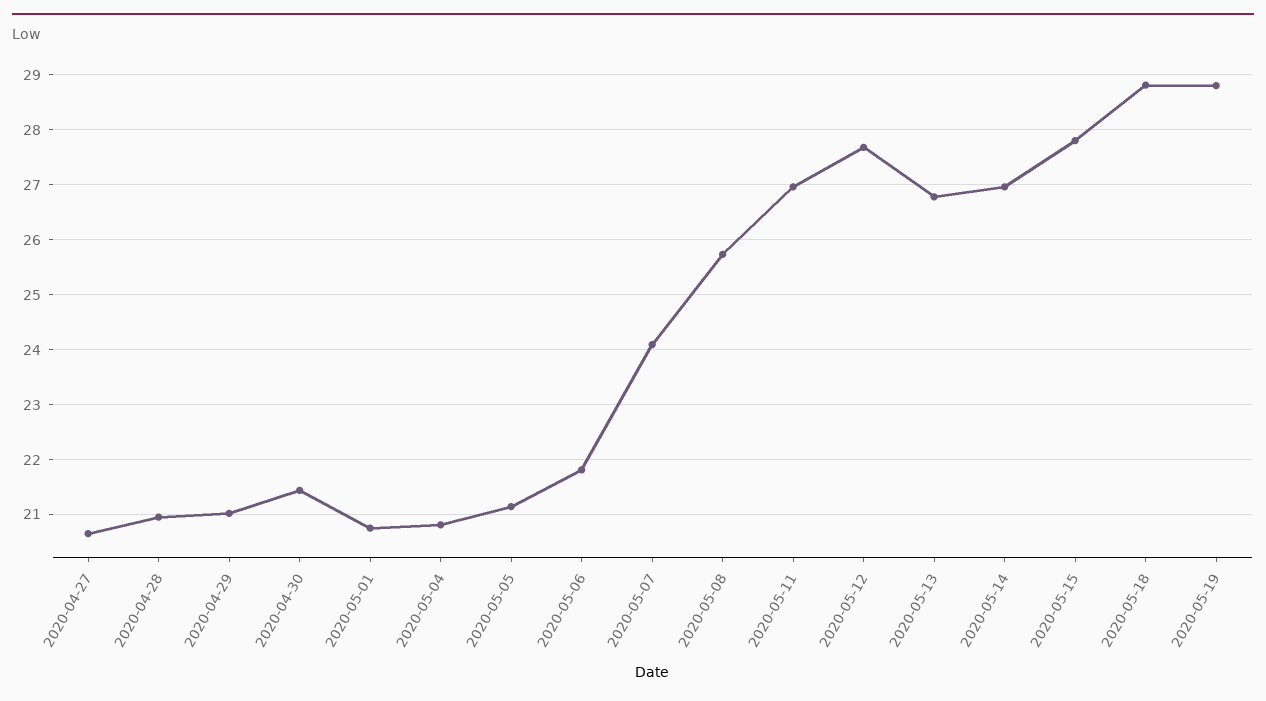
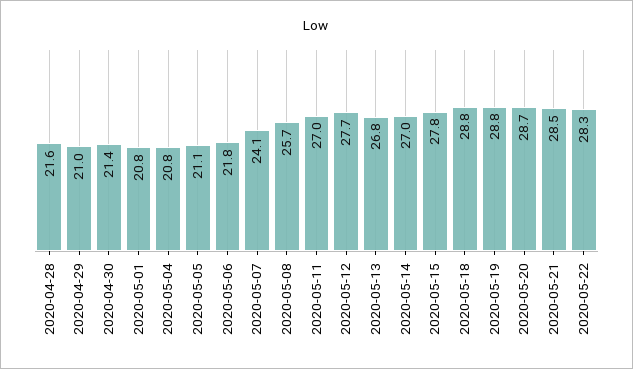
2020-04-27: 20.6 -> none
2020-04-28: 21 -> 21.6
2020-05-20: none -> 28.7
2020-05-21: none -> 28.5
2020-05-22: none -> 28.3

